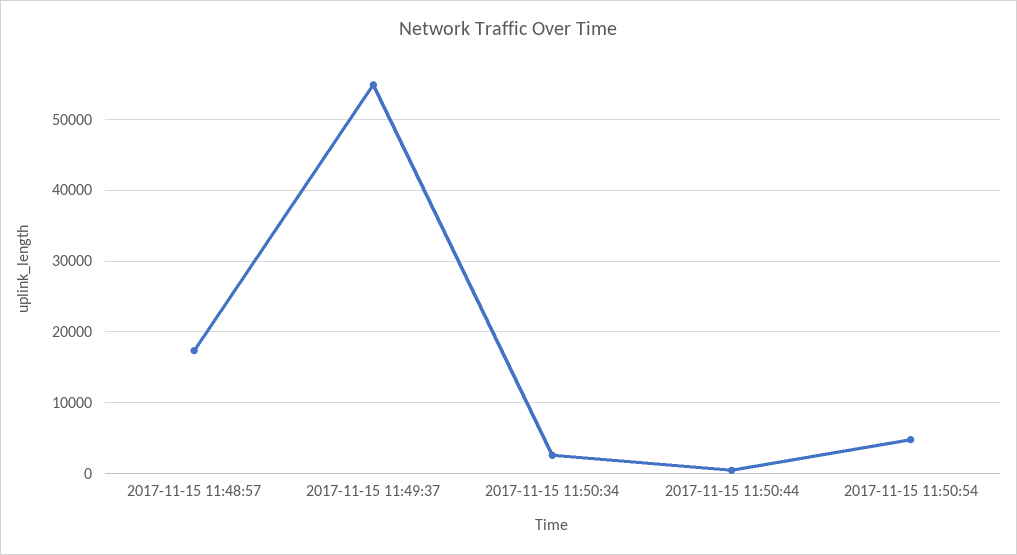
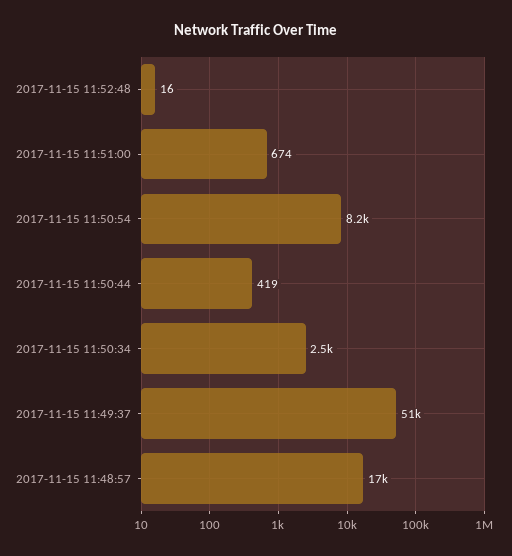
2017-11-15 11:49:37: 55000 -> 51000
2017-11-15 11:50:54: 5000 -> 8200
2017-11-15 11:52:48: none -> 16
2017-11-15 11:51:00: none -> 674

